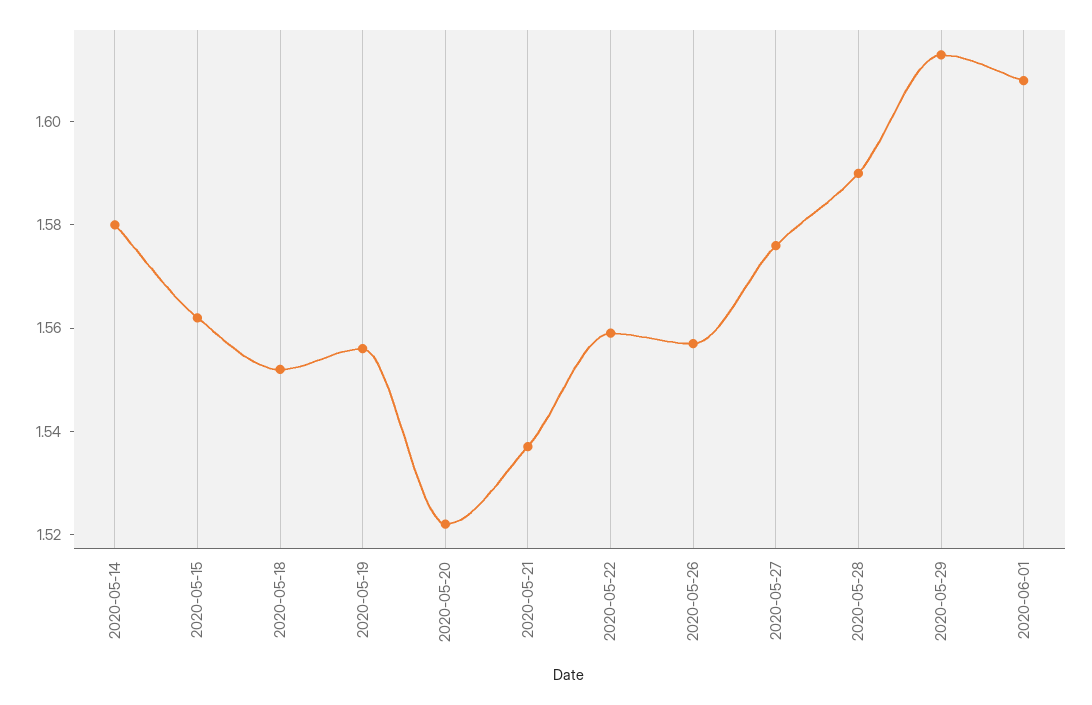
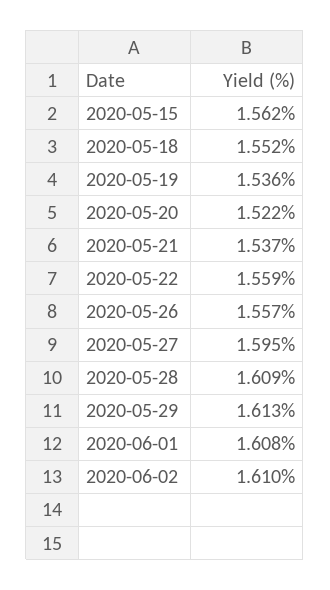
2020-05-14: 1.58 -> none
2020-05-19: 1.555 -> 1.536
2020-05-27: 1.575 -> 1.595
2020-05-28: 1.59 -> 1.609
2020-06-02: none -> 1.61

